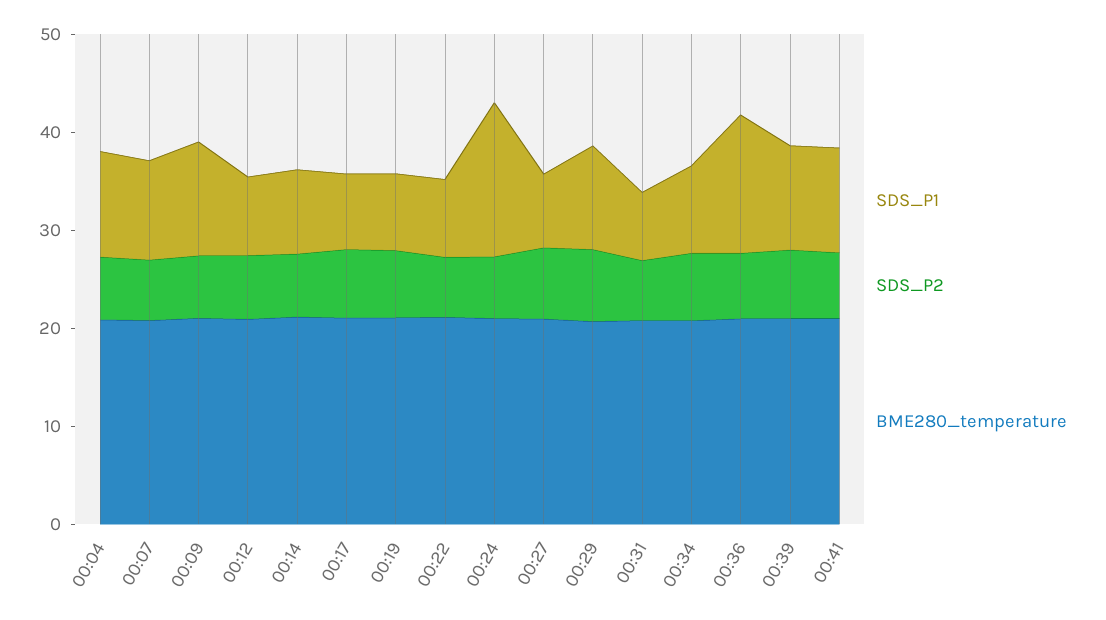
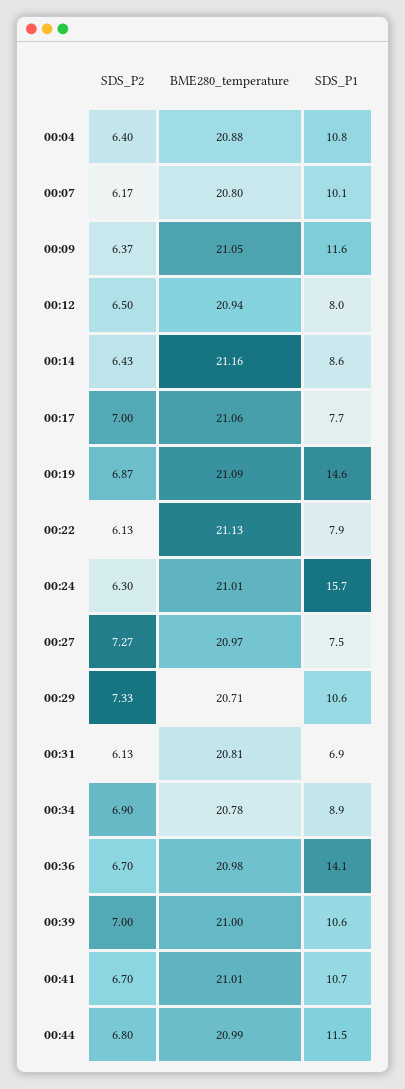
SDS_P1, 00:19: 8 -> 14.6
SDS_P2, 00:44: none -> 6.8
BME280_temperature, 00:44: none -> 20.99
SDS_P1, 00:44: none -> 11.5

